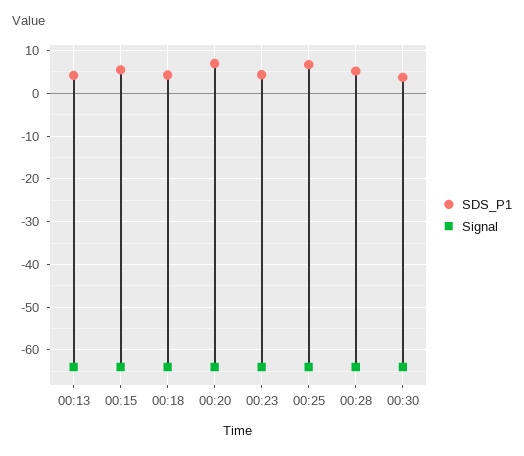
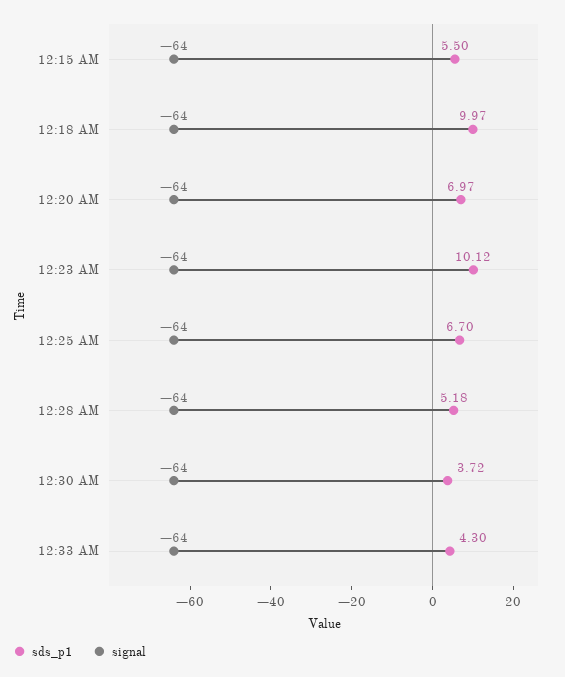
SDS_P1, 00:13: 4 -> none
Signal, 00:13: -64 -> none
SDS_P1, 00:18: 4 -> 9.97
SDS_P1, 00:23: 4 -> 10.12
SDS_P1, 12:33 AM: none -> 4.3
Signal, 12:33 AM: none -> -64

